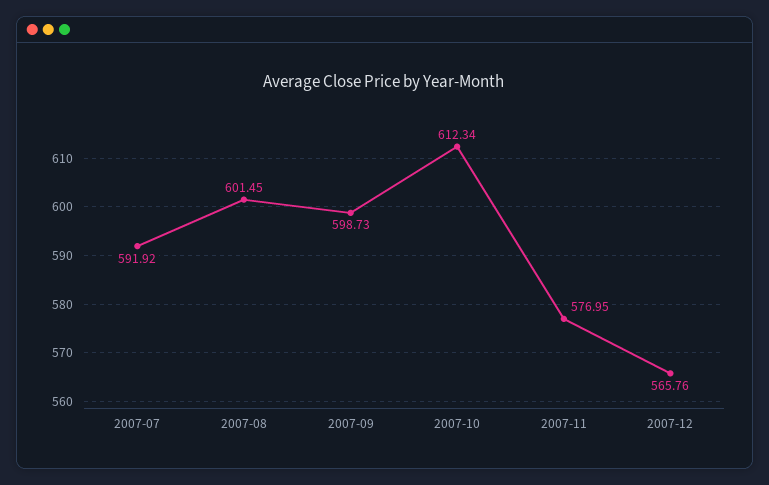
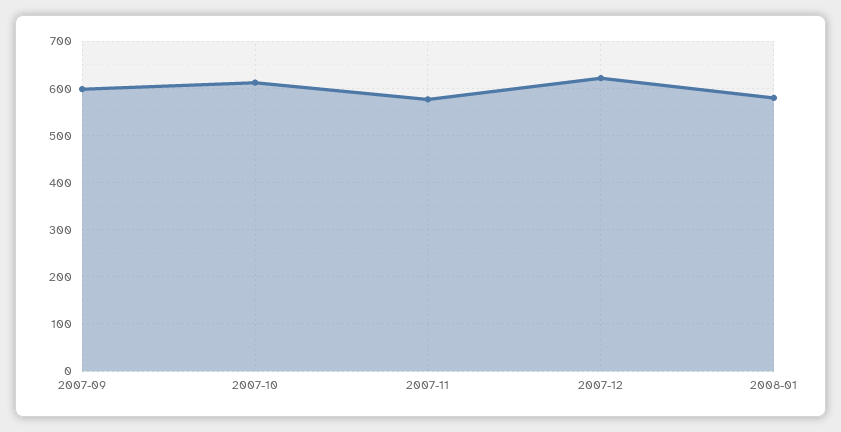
2007-07: 591.92 -> none
2007-08: 601.45 -> none
2007-12: 565.76 -> 620
2008-01: none -> 580

